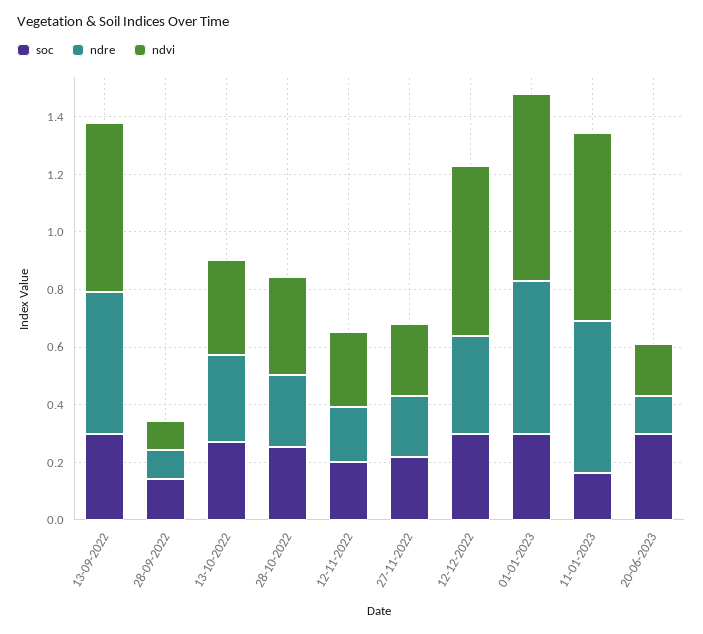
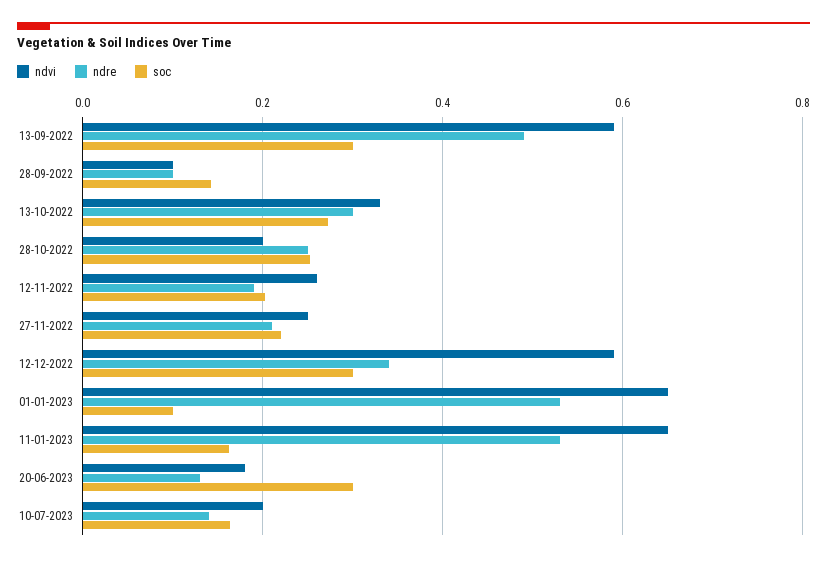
ndvi, 28-10-2022: 0.35 -> 0.2
soc, 01-01-2023: 0.3 -> 0.1
ndvi, 10-07-2023: none -> 0.2
ndre, 10-07-2023: none -> 0.14
soc, 10-07-2023: none -> 0.16

